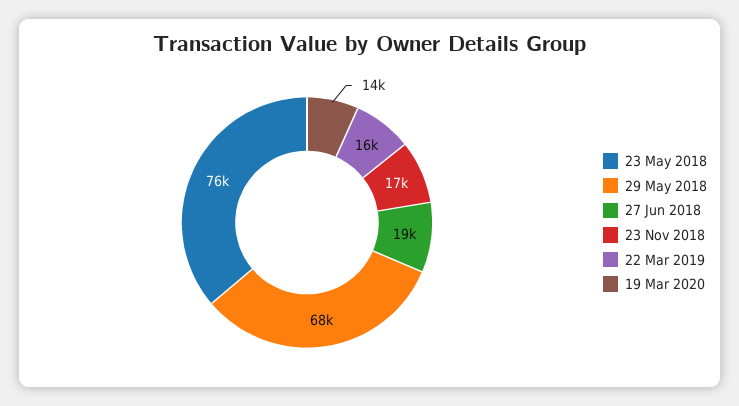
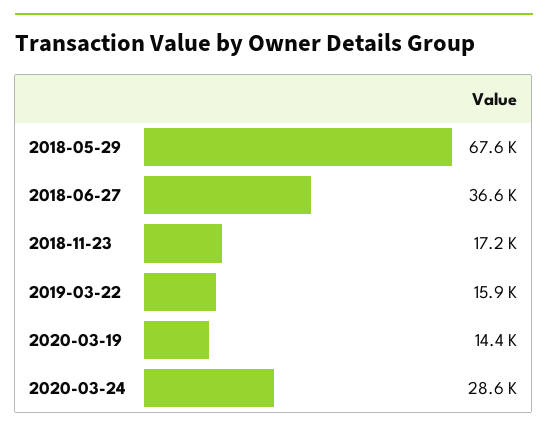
23 May 2018: 76000 -> none
27 Jun 2018: 19000 -> 36600
2020-03-24: none -> 28600

